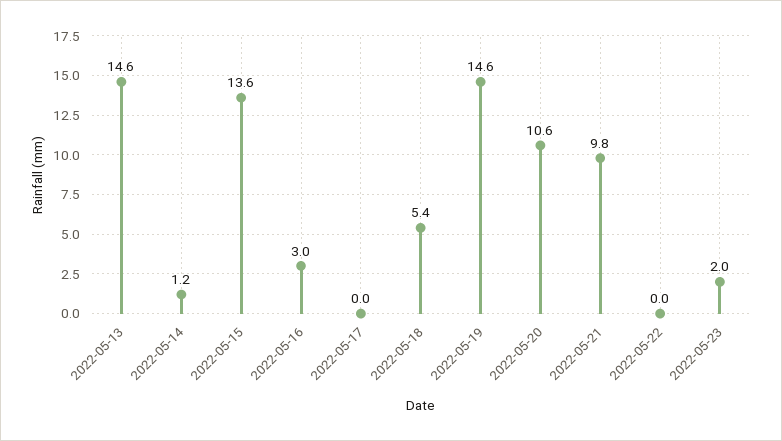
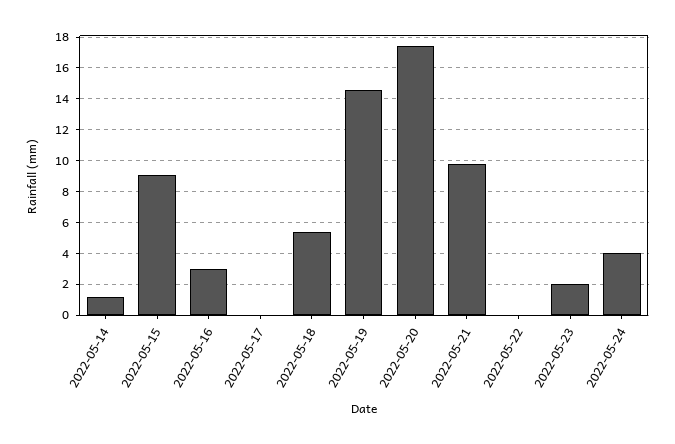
2022-05-13: 14.6 -> none
2022-05-15: 13.6 -> 9
2022-05-20: 10.6 -> 17.5
2022-05-24: none -> 4

